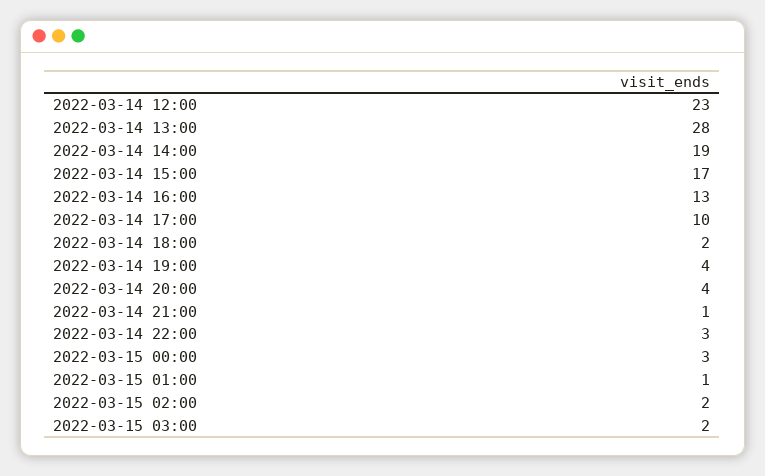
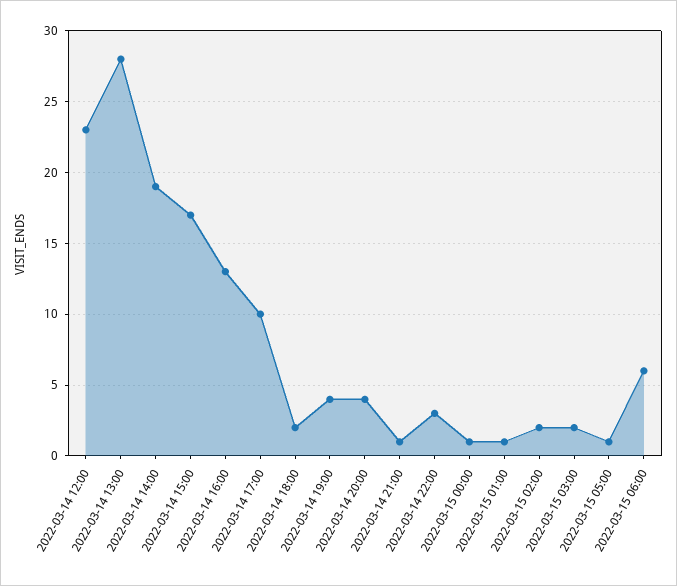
2022-03-15 00:00: 3 -> 1
2022-03-15 05:00: none -> 1
2022-03-15 06:00: none -> 6

